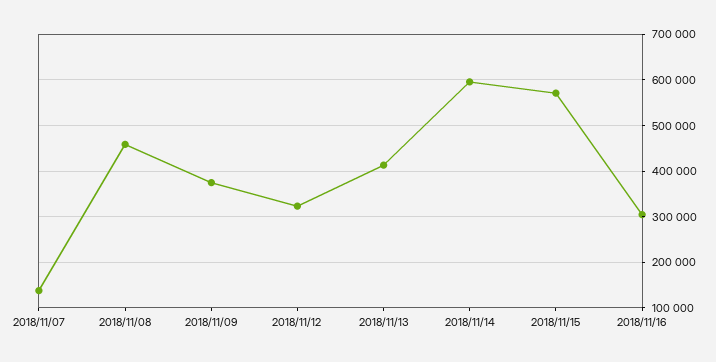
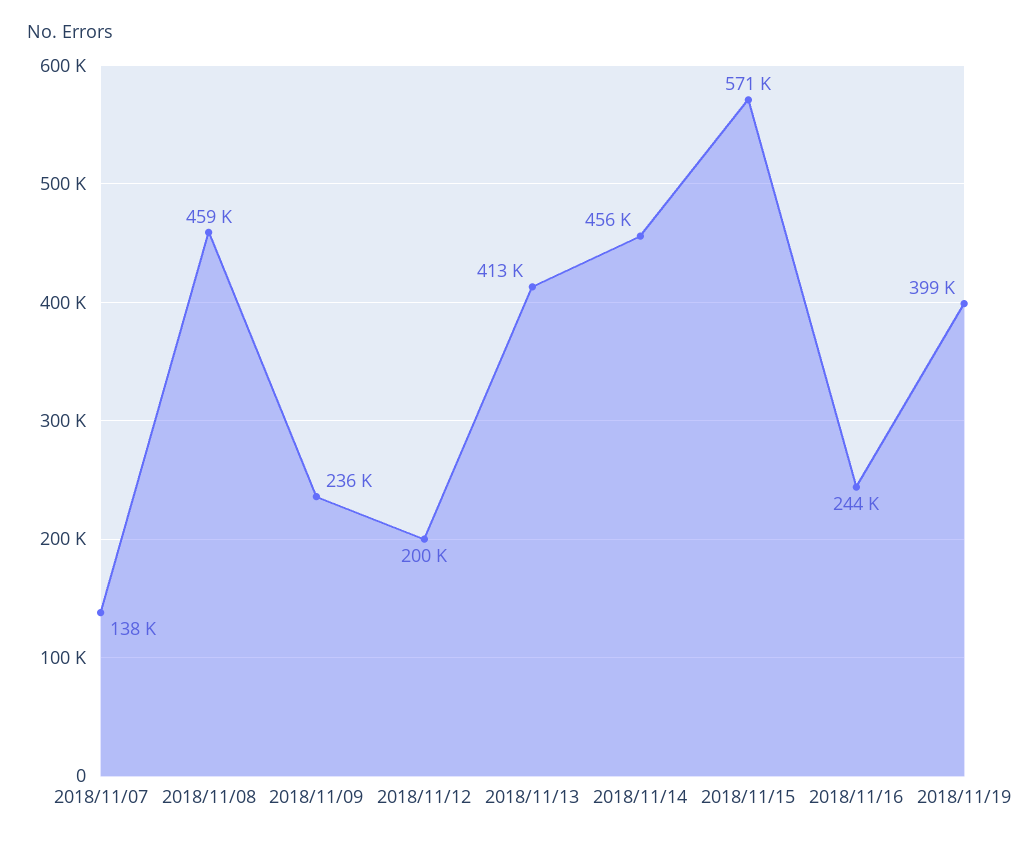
2018/11/09: 380000 -> 236000
2018/11/12: 320000 -> 200000
2018/11/14: 600000 -> 456000
2018/11/16: 300000 -> 244000
2018/11/19: none -> 399000

